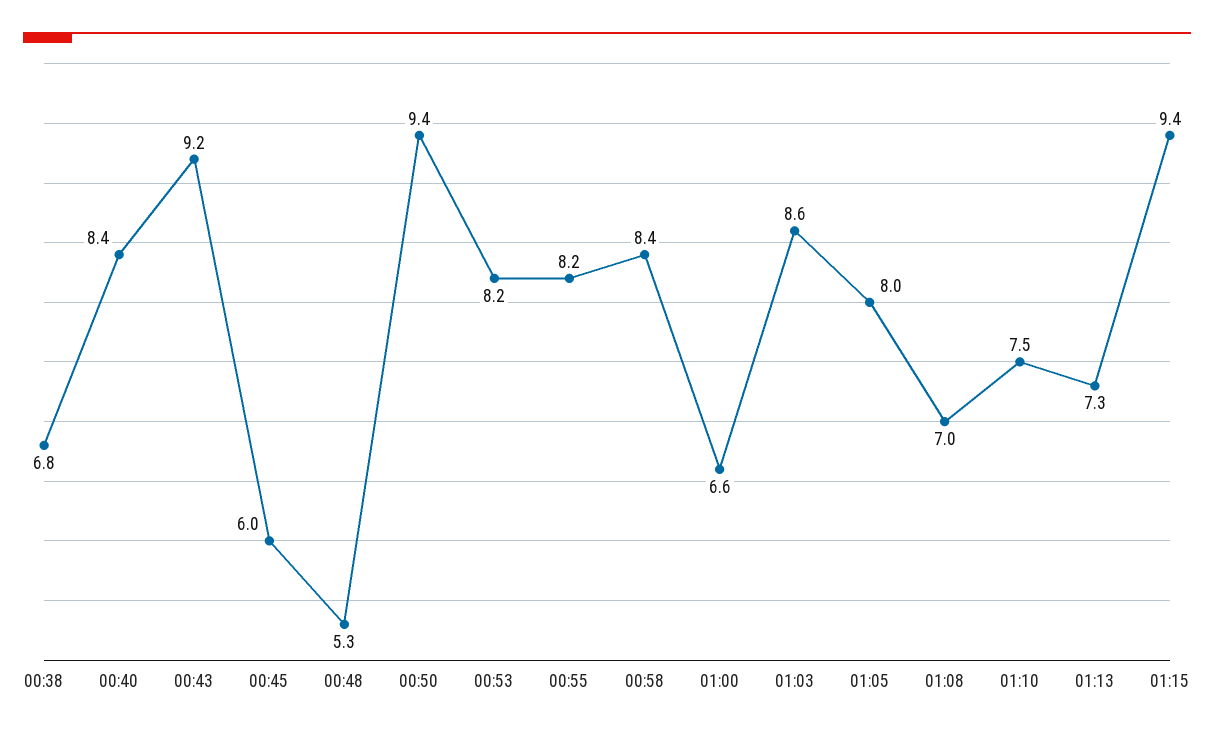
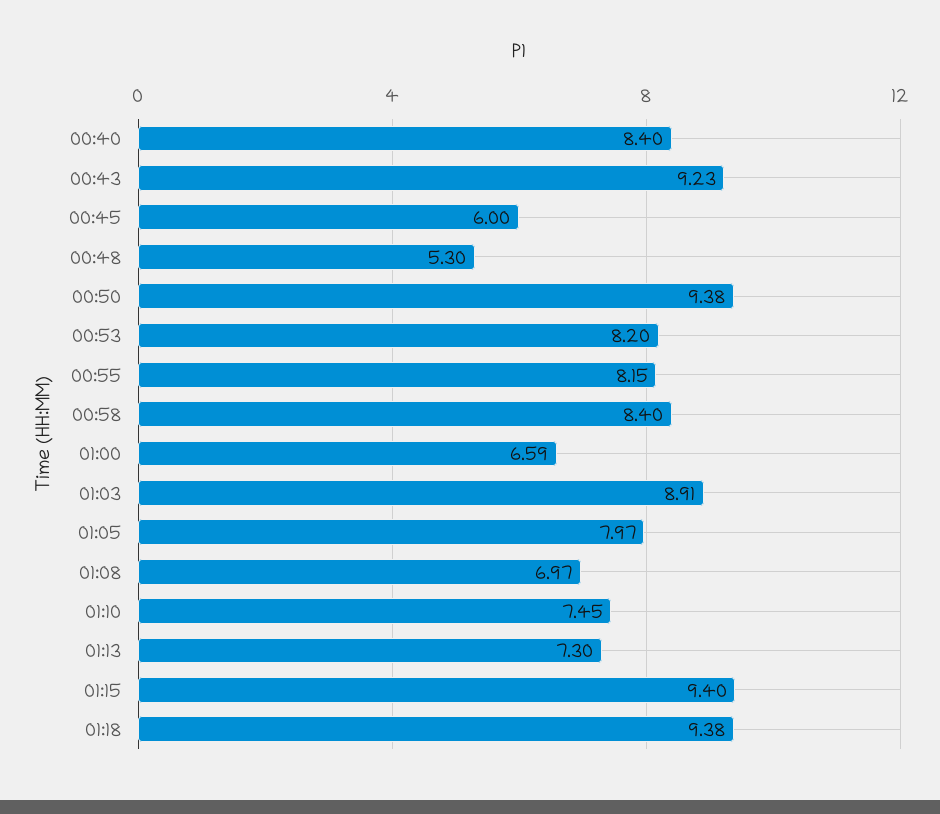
00:38: 6.8 -> none
01:03: 8.6 -> 8.91
01:18: none -> 9.38

